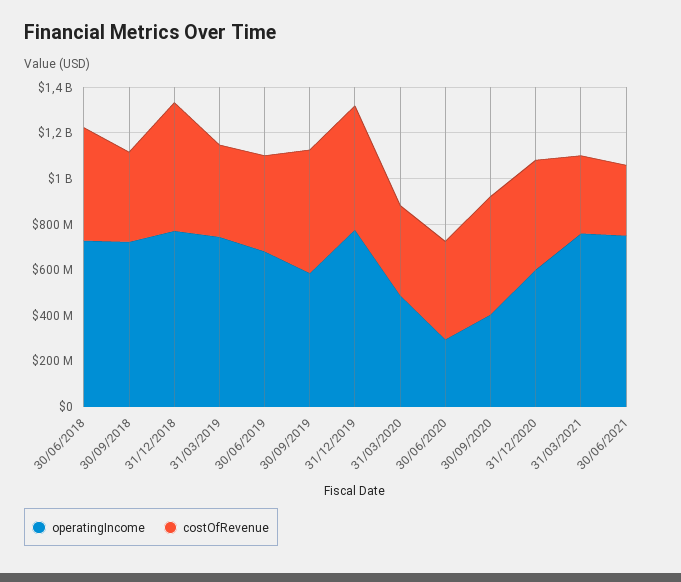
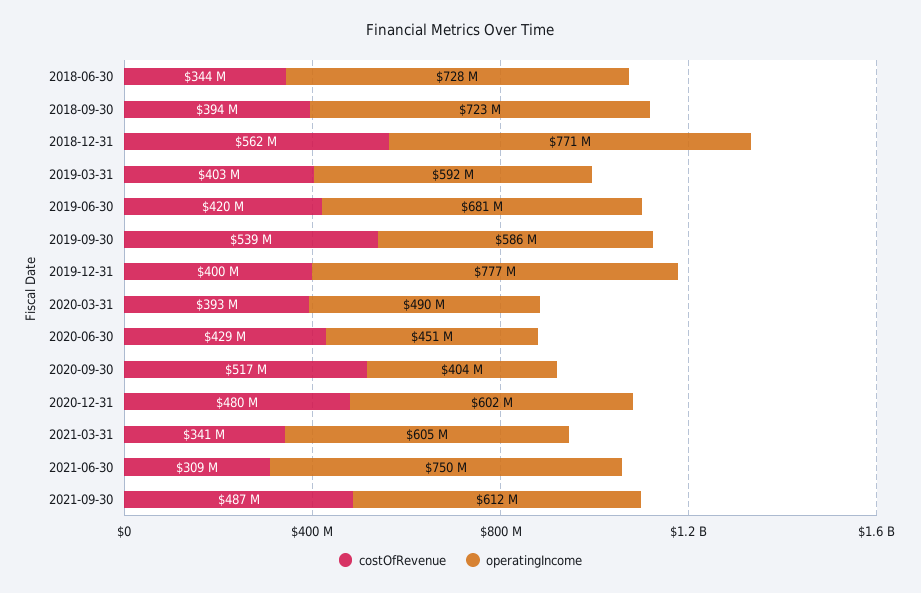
costOfRevenue, 30/06/2018: 500000000 -> 344000000
operatingIncome, 31/03/2019: 750000000 -> 592000000
costOfRevenue, 31/12/2019: 550000000 -> 400000000
operatingIncome, 30/06/2020: 300000000 -> 451000000
operatingIncome, 31/03/2021: 750000000 -> 605000000
costOfRevenue, 2021-09-30: none -> 487000000
operatingIncome, 2021-09-30: none -> 612000000

